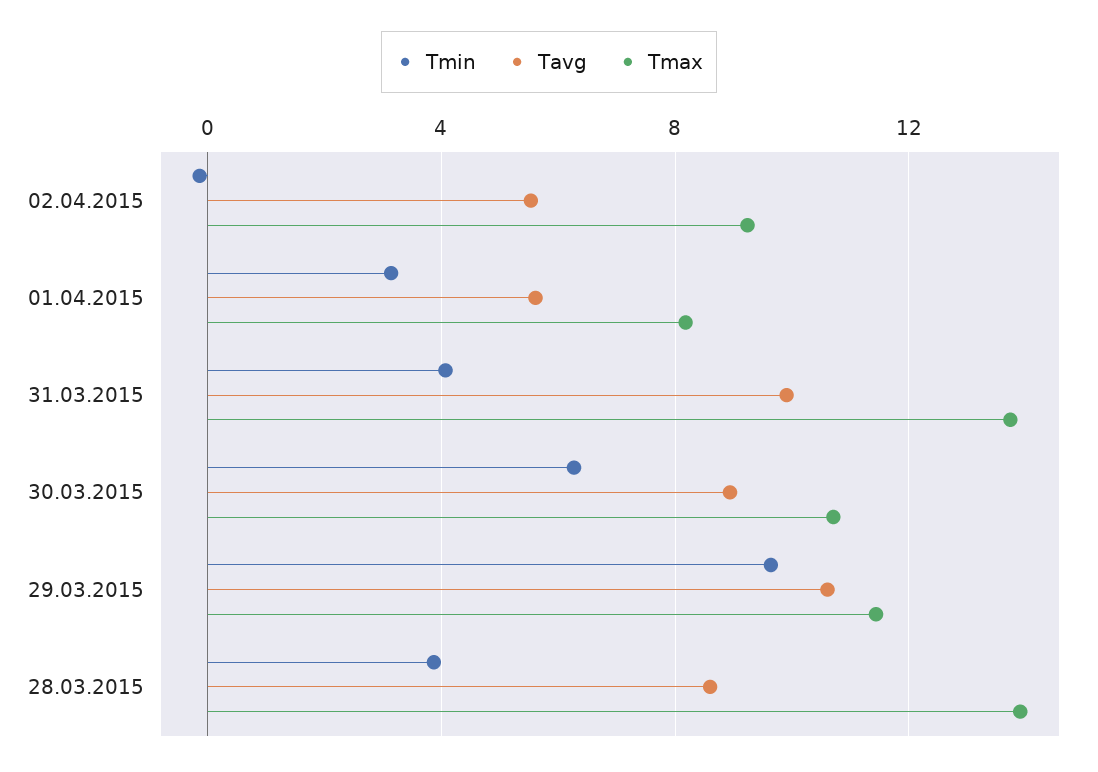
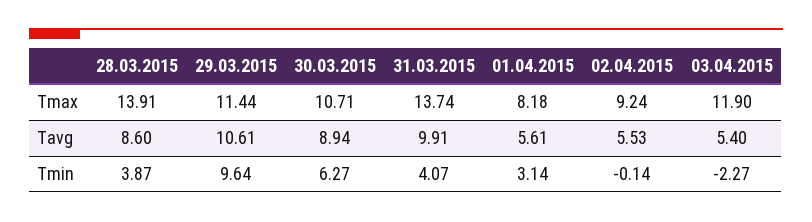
Tmax, 03.04.2015: none -> 11.9
Tavg, 03.04.2015: none -> 5.4
Tmin, 03.04.2015: none -> -2.27

